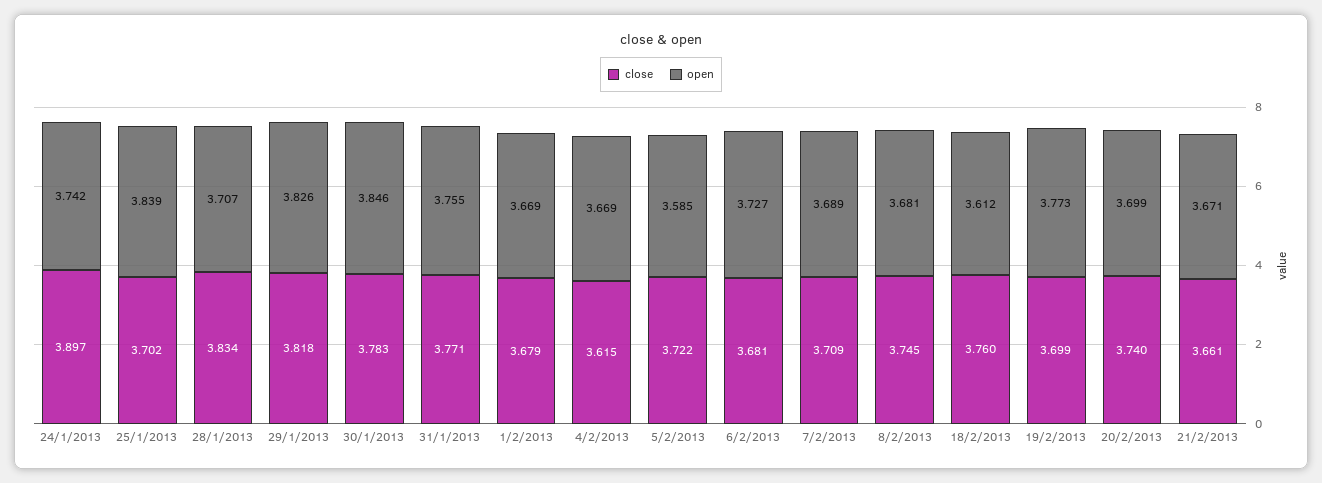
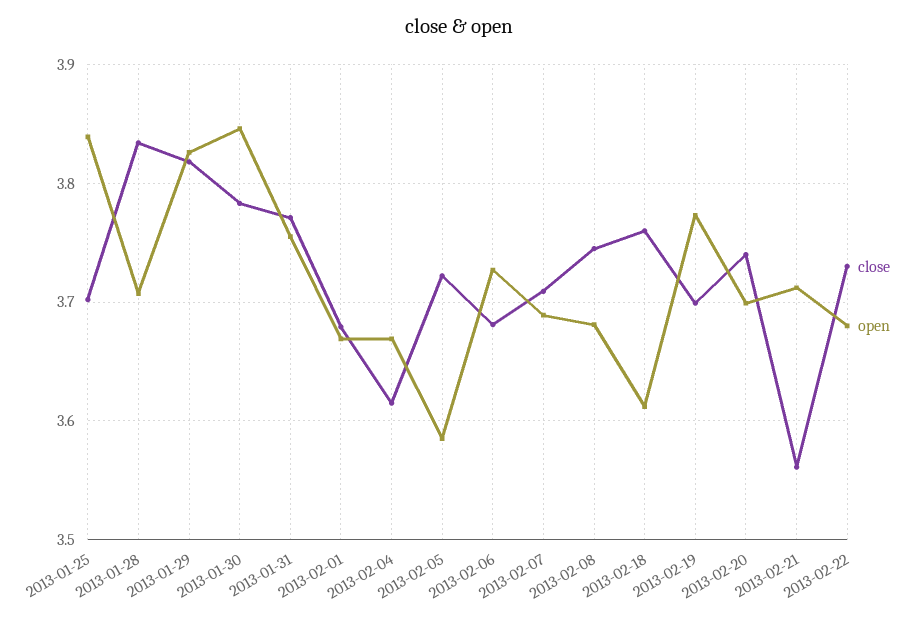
close, 24/1/2013: 3.897 -> none
open, 24/1/2013: 3.742 -> none
close, 21/2/2013: 3.661 -> 3.56
open, 21/2/2013: 3.671 -> 3.71
close, 2013-02-22: none -> 3.73
open, 2013-02-22: none -> 3.68

